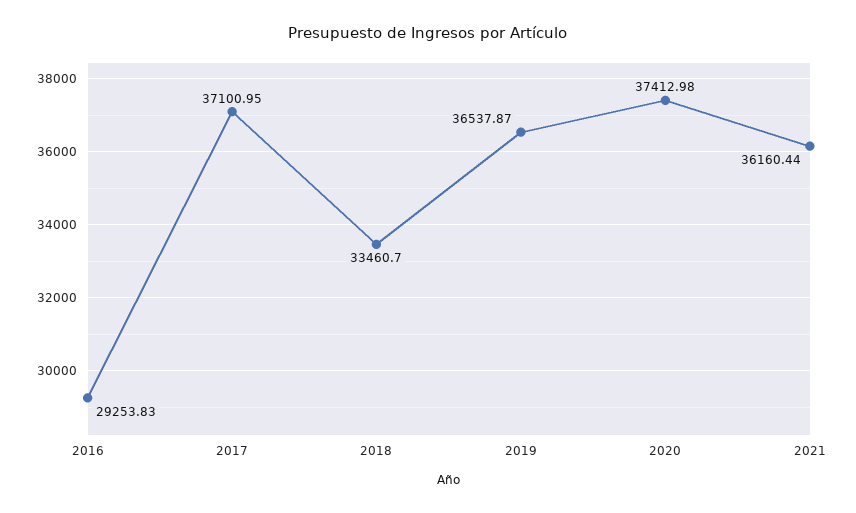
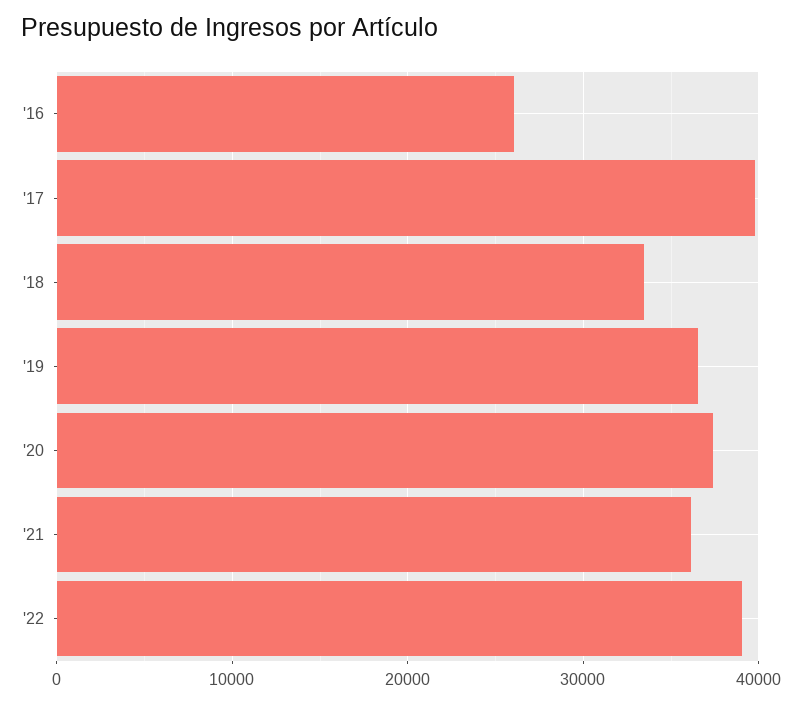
2016: 29253.83 -> 26000
2017: 37100.95 -> 40000
'22: none -> 39000

